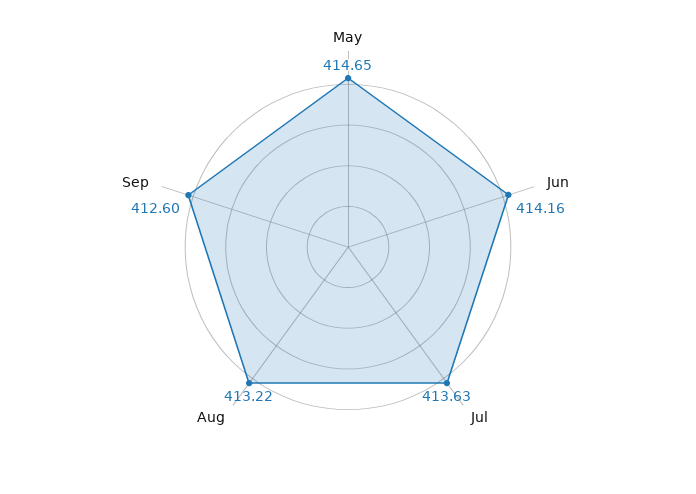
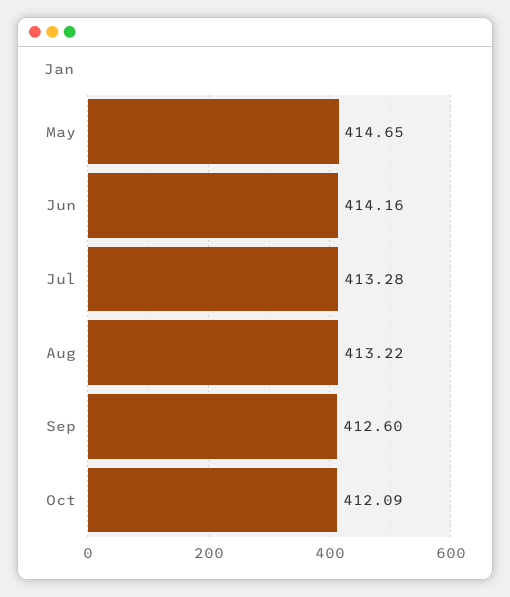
Jul: 413.63 -> 413.28
Oct: none -> 412.09

